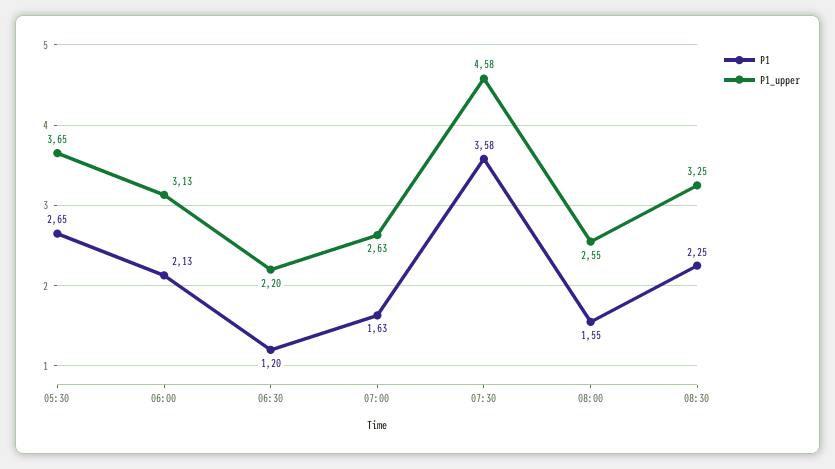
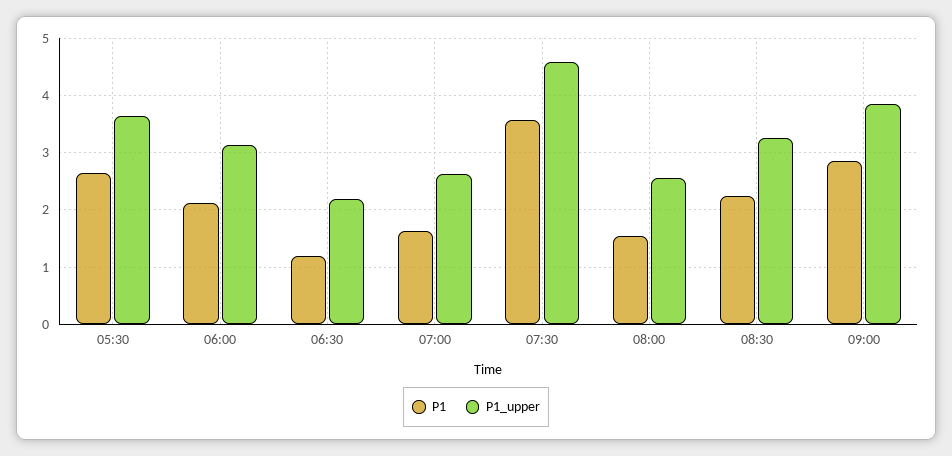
P1, 09:00: none -> 2.8
P1_upper, 09:00: none -> 3.8

